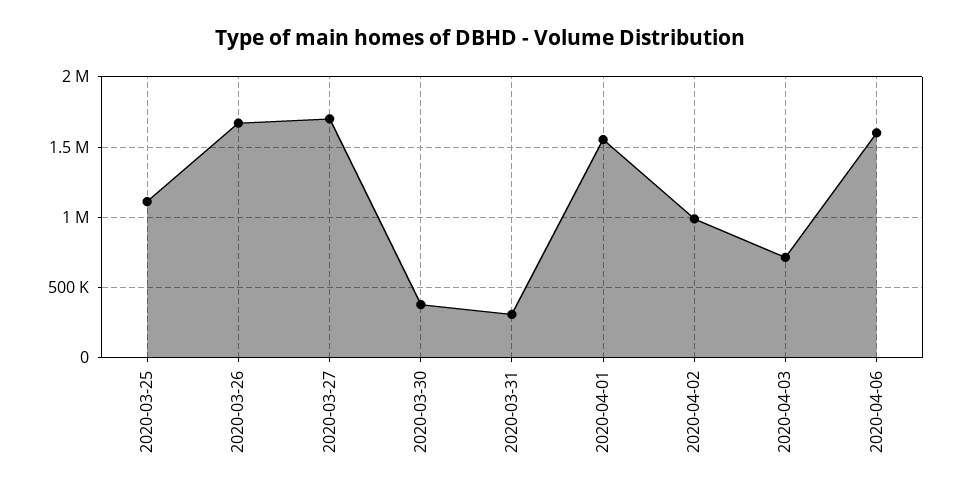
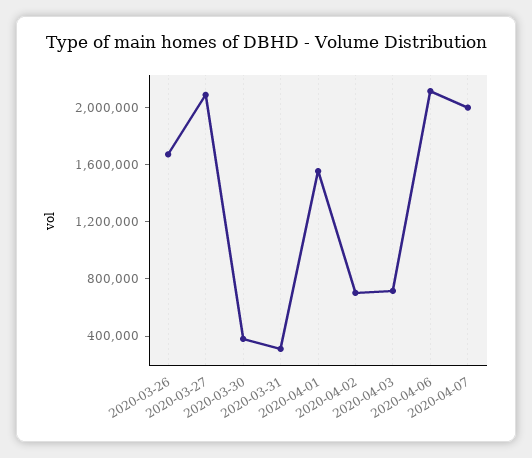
2020-03-25: 1100000 -> none
2020-03-27: 1700000 -> 2100000
2020-04-02: 1000000 -> 700000
2020-04-06: 1600000 -> 2100000
2020-04-07: none -> 2000000

